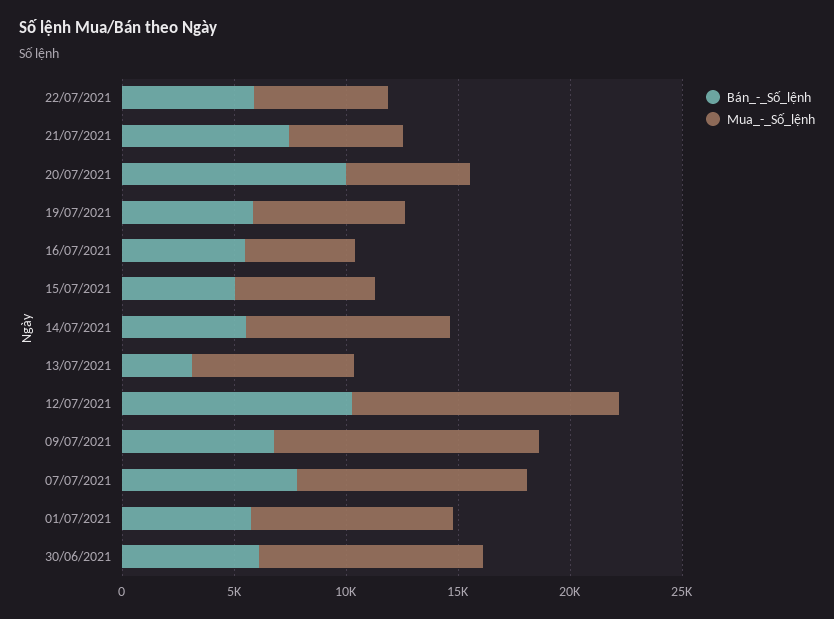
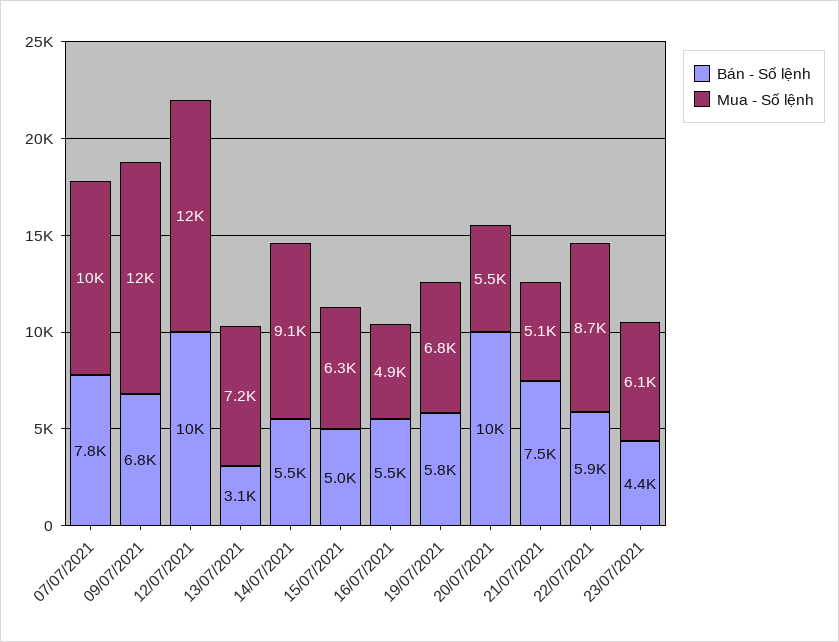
Mua_-_Số_lệnh, 22/07/2021: 6000 -> 8700
Bán_-_Số_lệnh, 01/07/2021: 6000 -> none
Mua_-_Số_lệnh, 01/07/2021: 9000 -> none
Bán_-_Số_lệnh, 30/06/2021: 6000 -> none
Mua_-_Số_lệnh, 30/06/2021: 10000 -> none
Bán_-_Số_lệnh, 23/07/2021: none -> 4400
Mua_-_Số_lệnh, 23/07/2021: none -> 6100

